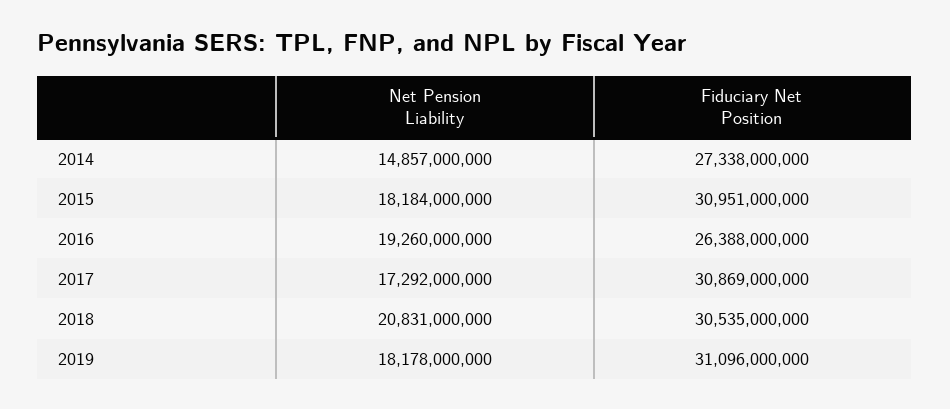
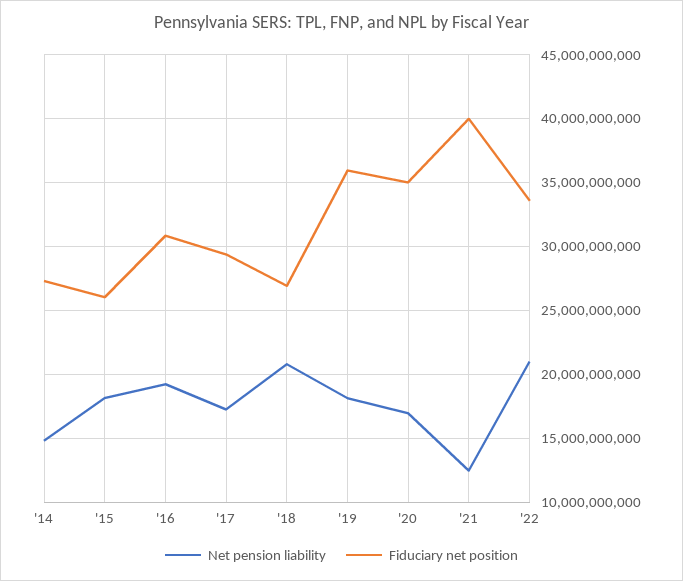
Fiduciary Net Position, 2015: 30951000000 -> 26000000000
Fiduciary Net Position, 2016: 26388000000 -> 31000000000
Fiduciary Net Position, 2017: 30869000000 -> 29500000000
Fiduciary Net Position, 2018: 30535000000 -> 27000000000
Fiduciary Net Position, 2019: 31096000000 -> 36000000000
Net Pension Liability, '20: none -> 17000000000
Fiduciary Net Position, '20: none -> 35000000000
Net Pension Liability, '21: none -> 12500000000
Fiduciary Net Position, '21: none -> 40000000000
Net Pension Liability, '22: none -> 21000000000
Fiduciary Net Position, '22: none -> 33500000000

